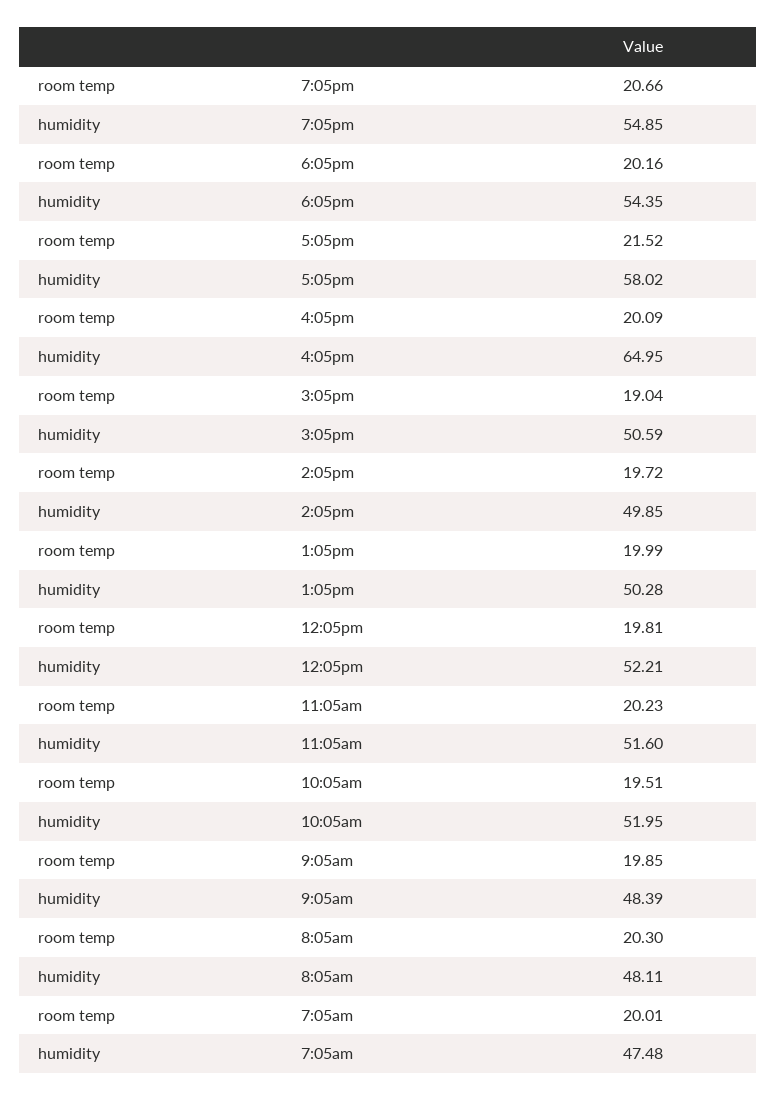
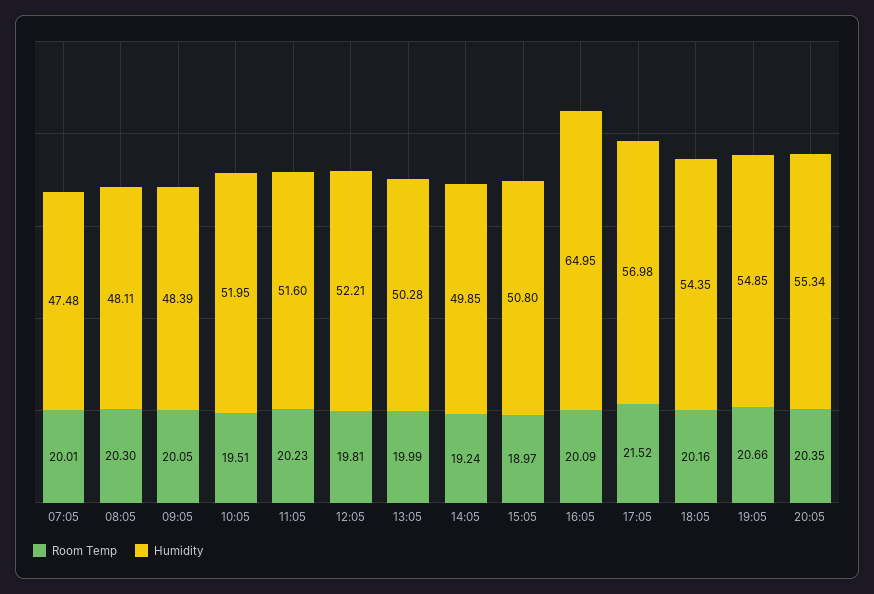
humidity, 5:05pm: 58.02 -> 56.98
room temp, 3:05pm: 19.04 -> 18.97
humidity, 3:05pm: 50.59 -> 50.8
room temp, 2:05pm: 19.72 -> 19.24
room temp, 9:05am: 19.85 -> 20.05
room temp, 20:05: none -> 20.35
humidity, 20:05: none -> 55.34

